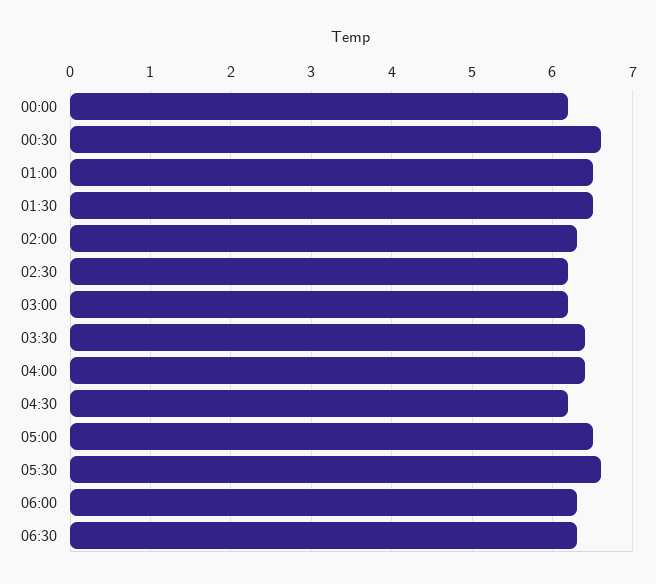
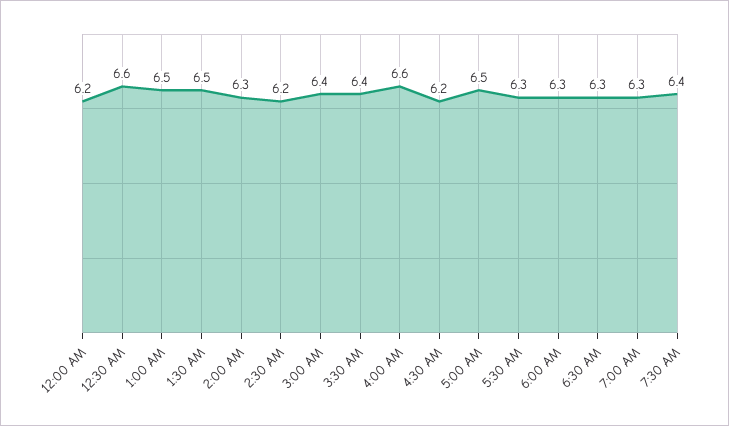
03:00: 6.2 -> 6.4
04:00: 6.4 -> 6.6
05:30: 6.6 -> 6.3
7:00 AM: none -> 6.3
7:30 AM: none -> 6.4

